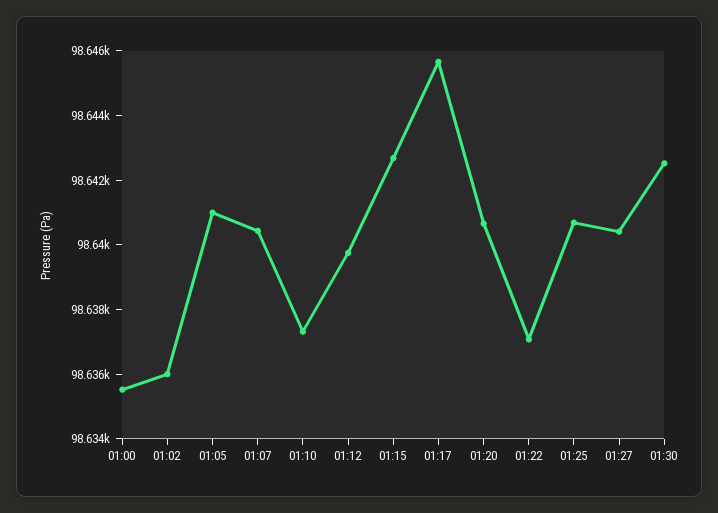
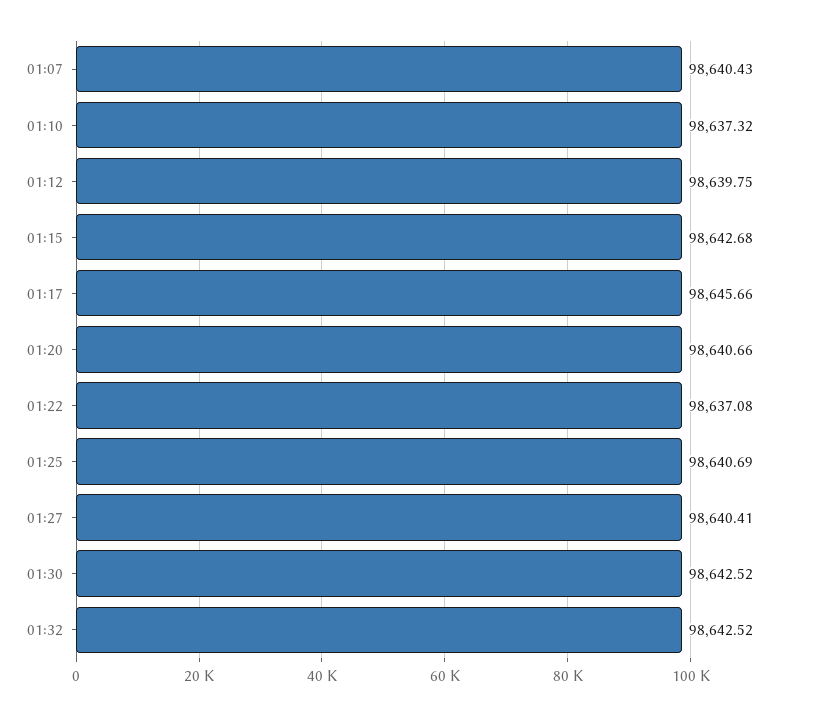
01:00: 98635.5 -> none
01:02: 98636 -> none
01:05: 98641 -> none
01:32: none -> 98642.52

